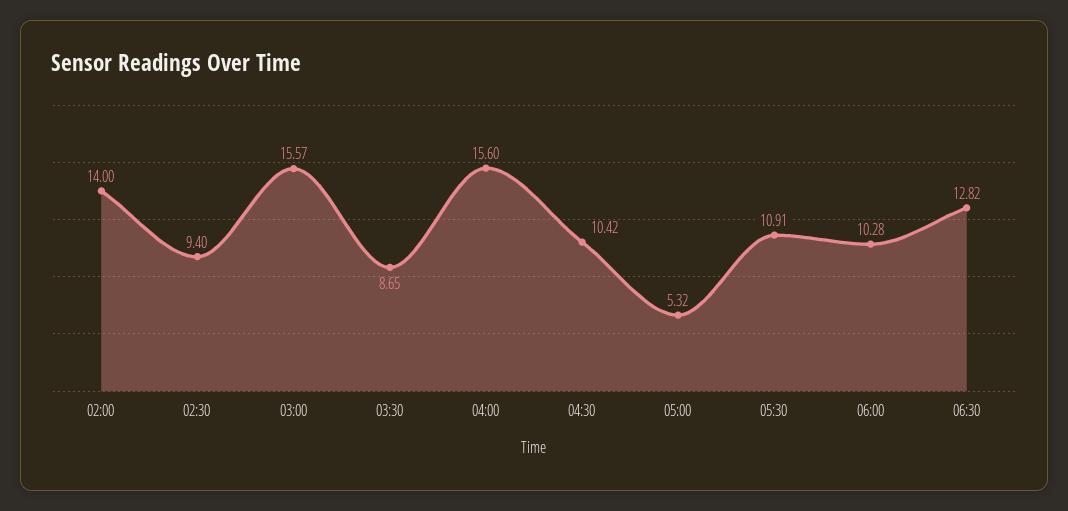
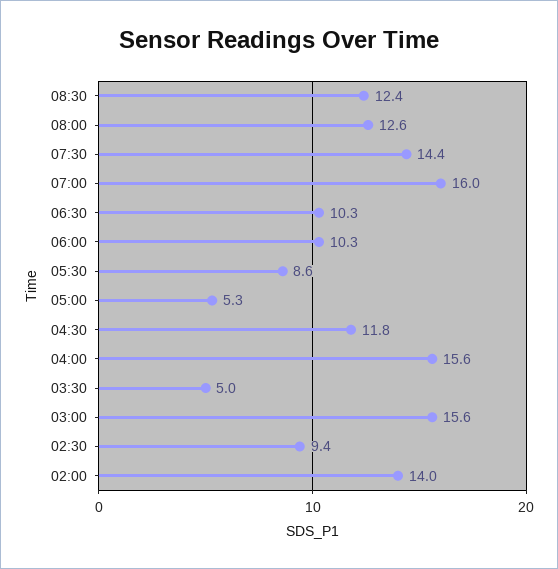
03:30: 8.65 -> 5
04:30: 10.42 -> 11.8
05:30: 10.91 -> 8.6
06:30: 12.82 -> 10.3
08:30: none -> 12.4
08:00: none -> 12.6
07:30: none -> 14.4
07:00: none -> 16

